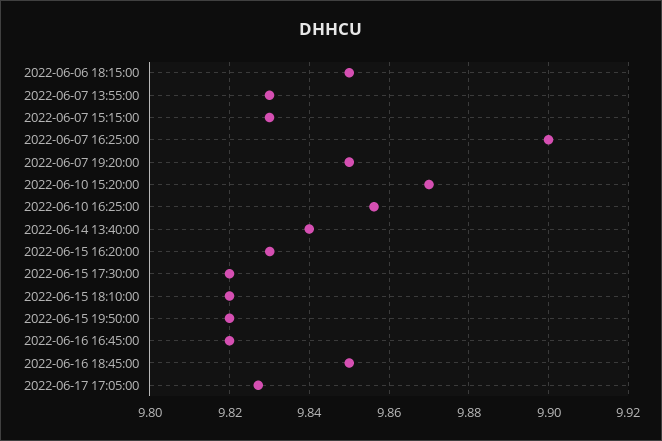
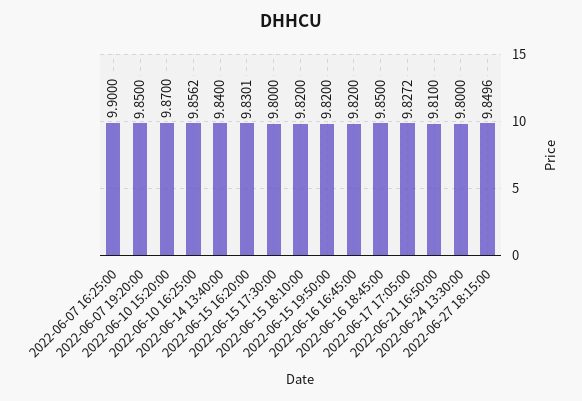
2022-06-06 18:15:00: 9.85 -> none
2022-06-07 13:55:00: 9.83 -> none
2022-06-07 15:15:00: 9.83 -> none
2022-06-15 17:30:00: 9.82 -> 9.8
2022-06-21 16:50:00: none -> 9.81
2022-06-24 13:30:00: none -> 9.8
2022-06-27 18:15:00: none -> 9.8496

